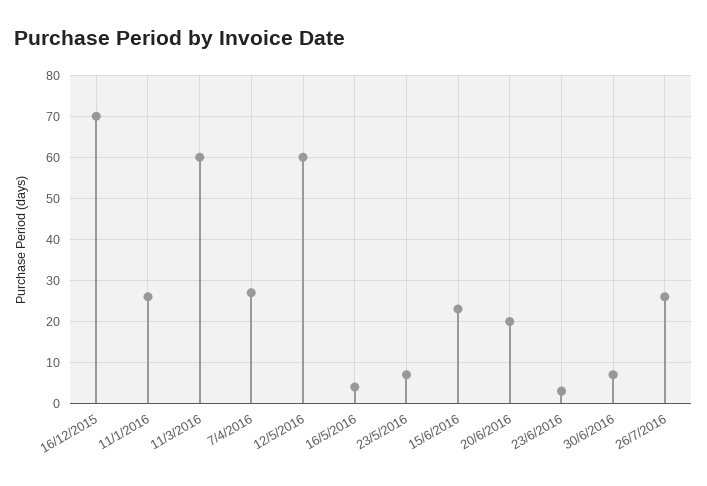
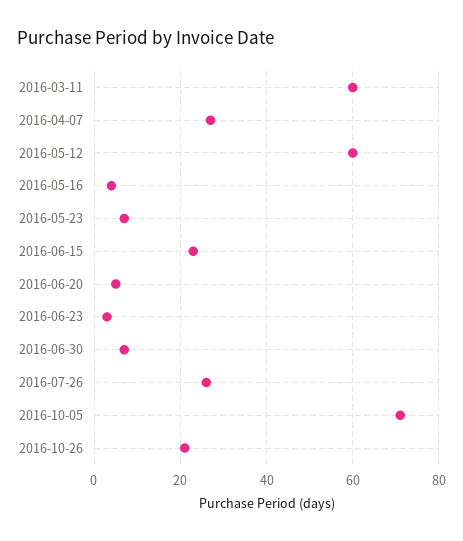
16/12/2015: 70 -> none
11/1/2016: 25 -> none
20/6/2016: 20 -> 5
2016-10-05: none -> 70
2016-10-26: none -> 20

